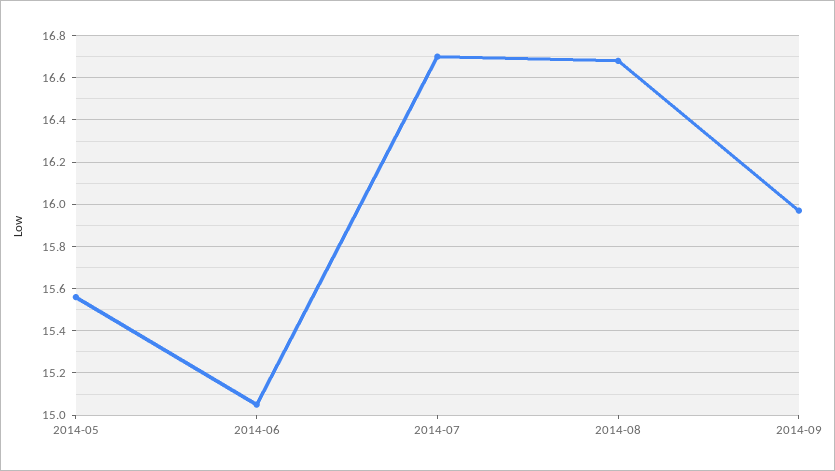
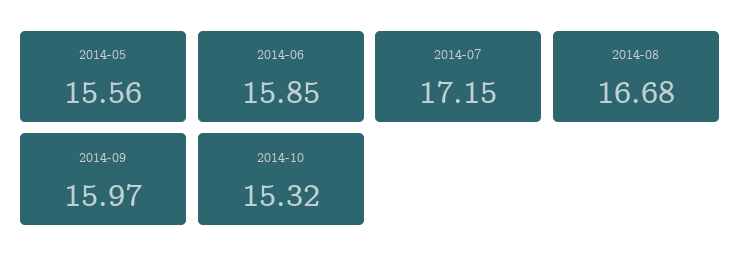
2014-06: 15.05 -> 15.85
2014-07: 16.7 -> 17.15
2014-10: none -> 15.32

